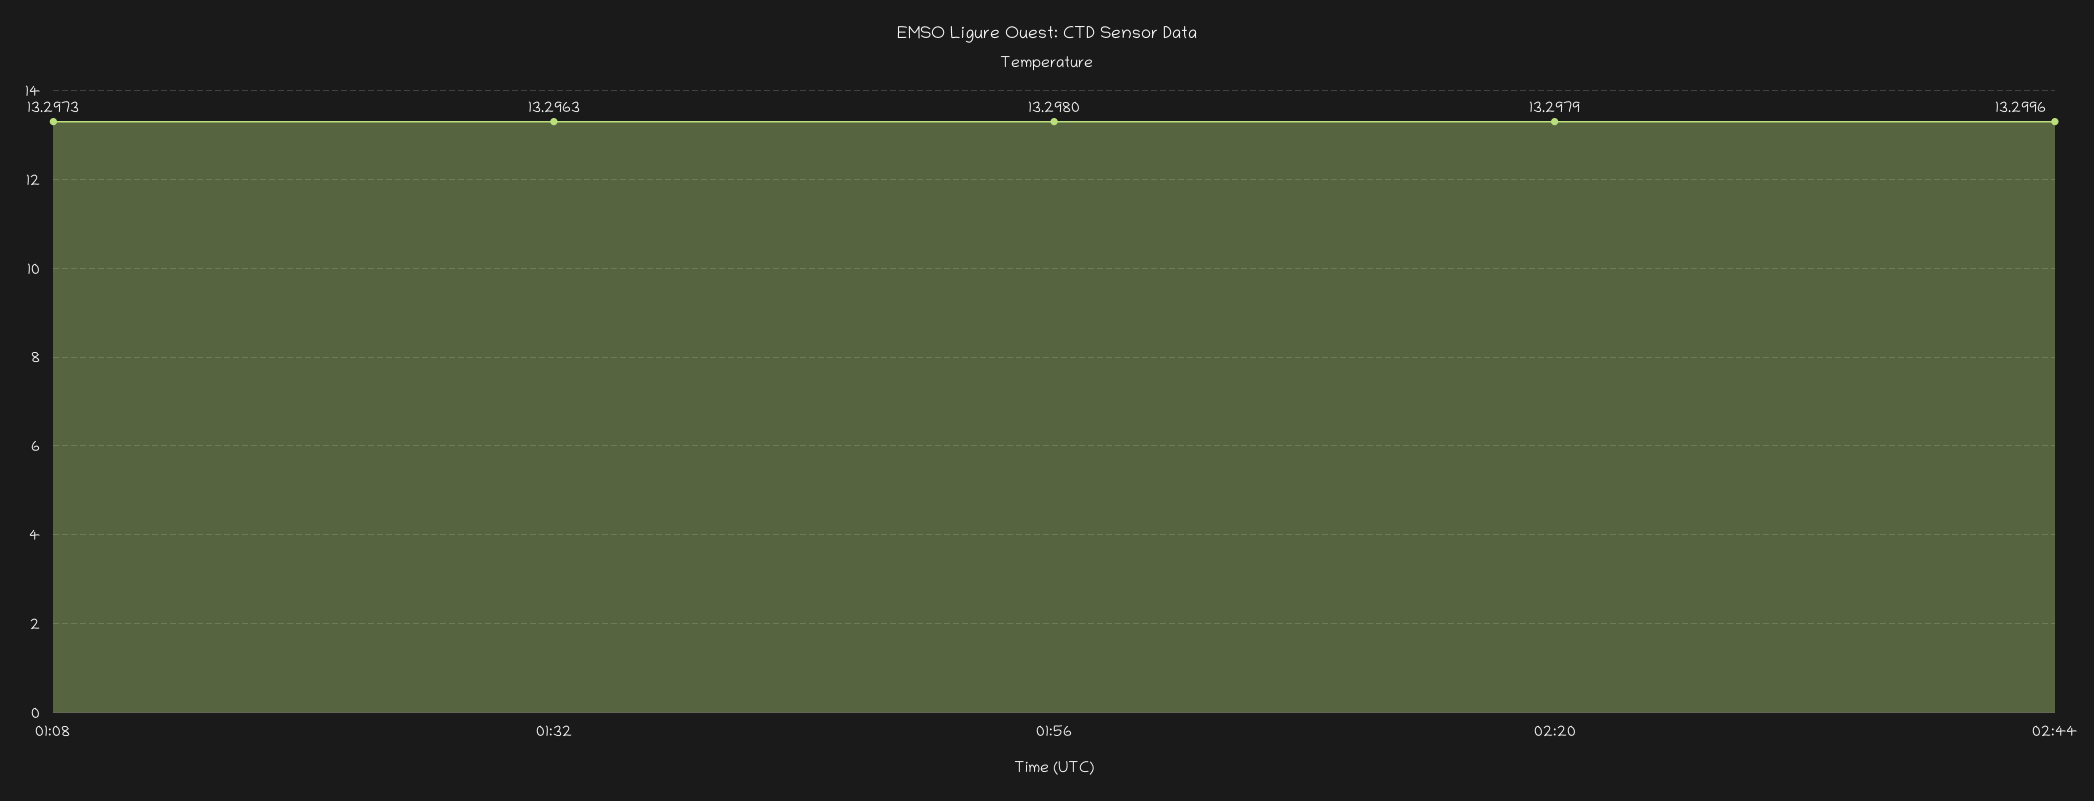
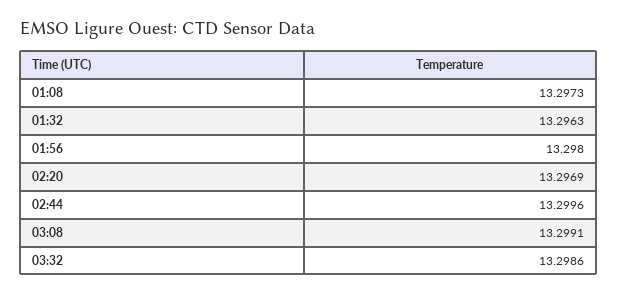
02:20: 13.2979 -> 13.2969
03:08: none -> 13.2991
03:32: none -> 13.2986

